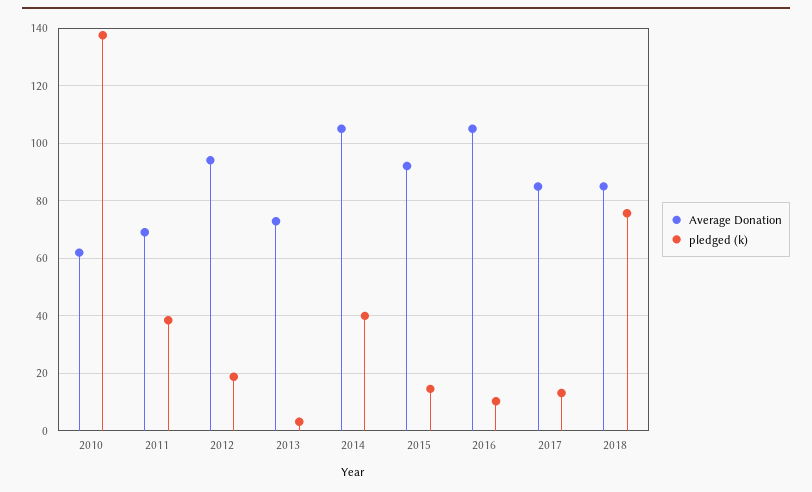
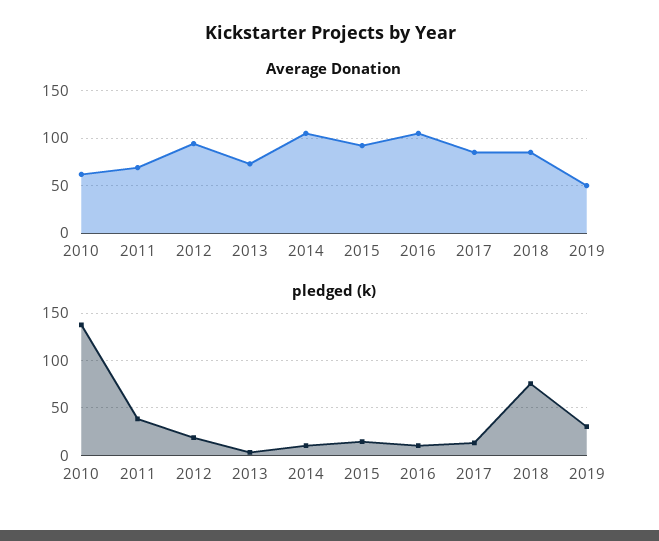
pledged (k), 2014: 40 -> 10
Average Donation, 2019: none -> 50
pledged (k), 2019: none -> 30

